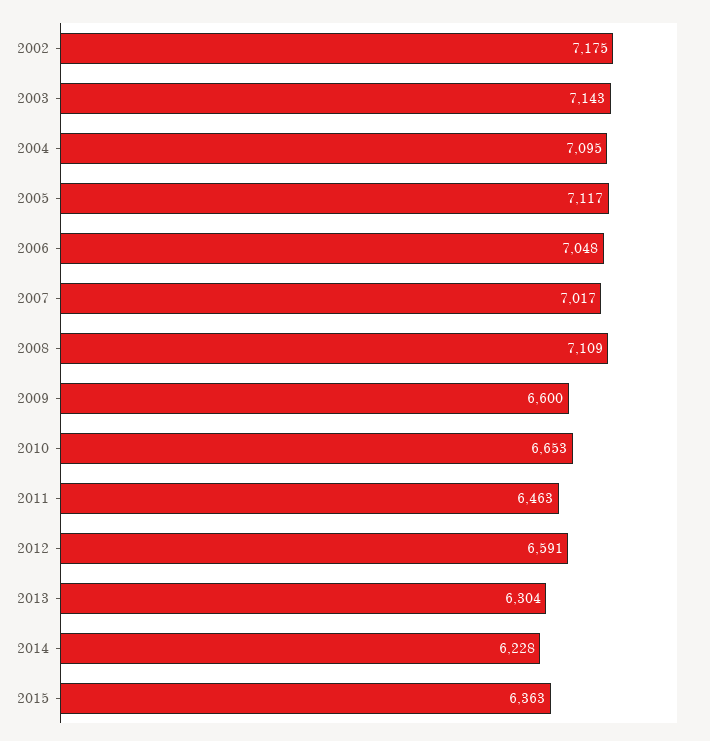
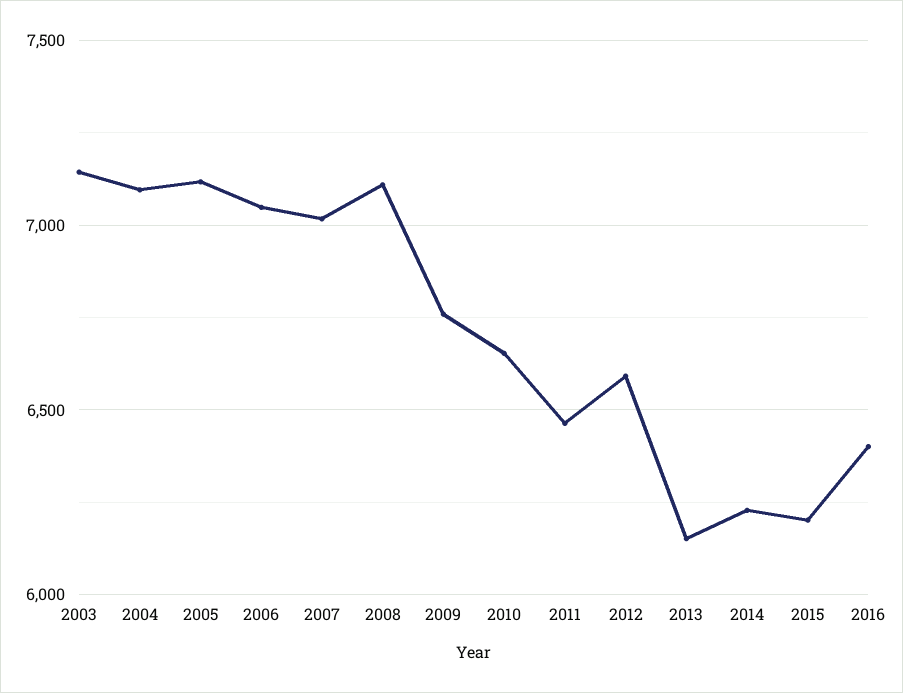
2002: 7175 -> none
2009: 6600 -> 6750
2013: 6304 -> 6150
2015: 6363 -> 6200
2016: none -> 6400

